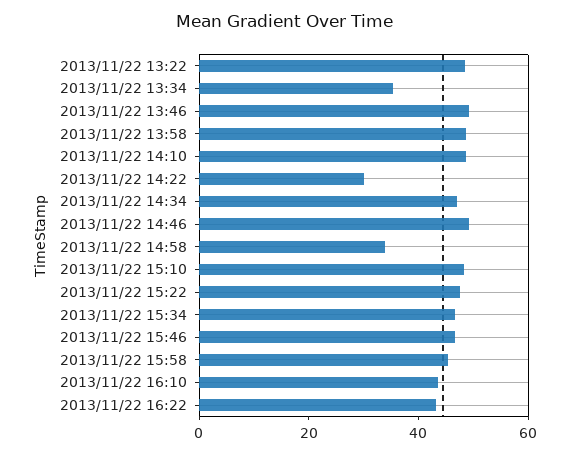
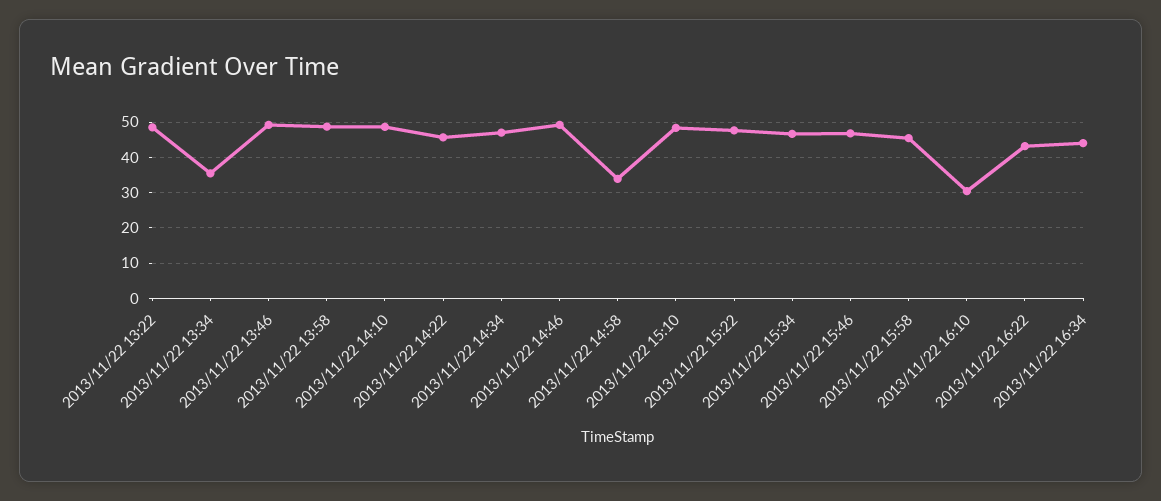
2013/11/22 14:22: 30 -> 46
2013/11/22 16:10: 45 -> 30
2013/11/22 16:34: none -> 44

